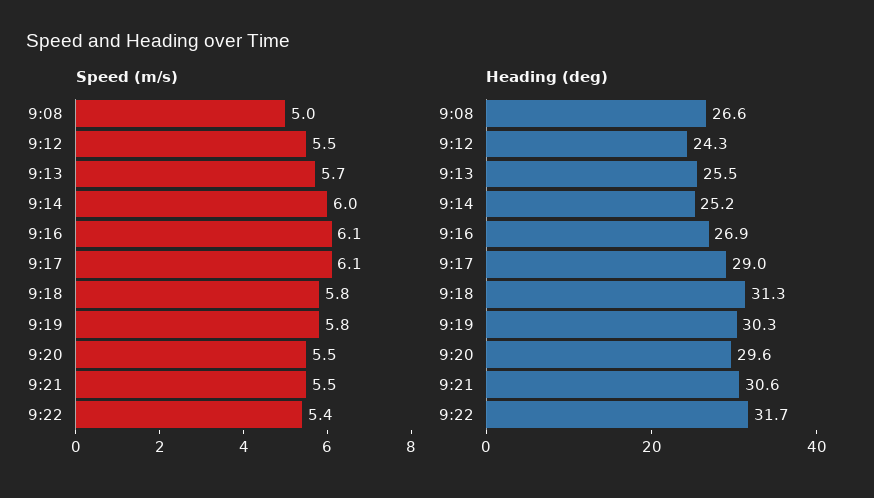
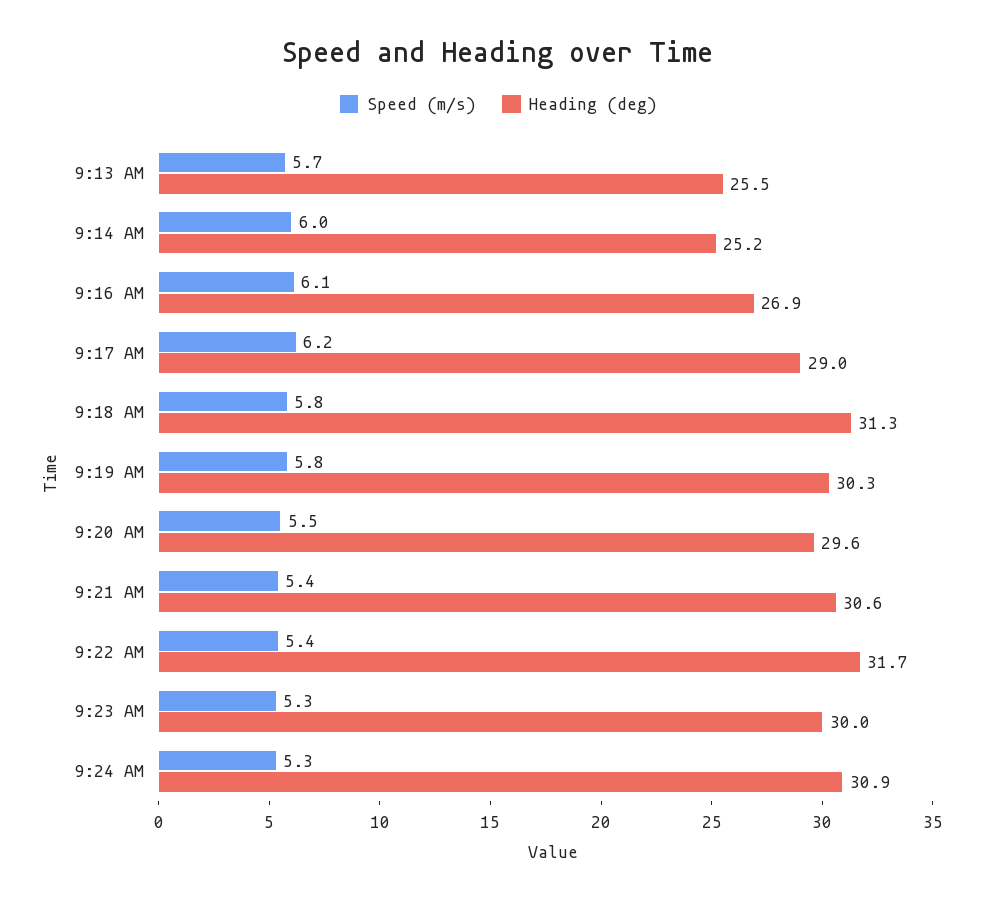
Speed (m/s), 9:08: 5 -> none
Speed (m/s), 9:12: 5.5 -> none
Speed (m/s), 9:17: 6.1 -> 6.2
Speed (m/s), 9:21: 5.5 -> 5.4
Heading (deg), 9:08: 26.6 -> none
Heading (deg), 9:12: 24.3 -> none
Speed (m/s), 9:23 AM: none -> 5.3
Heading (deg), 9:23 AM: none -> 30
Speed (m/s), 9:24 AM: none -> 5.3
Heading (deg), 9:24 AM: none -> 30.9

